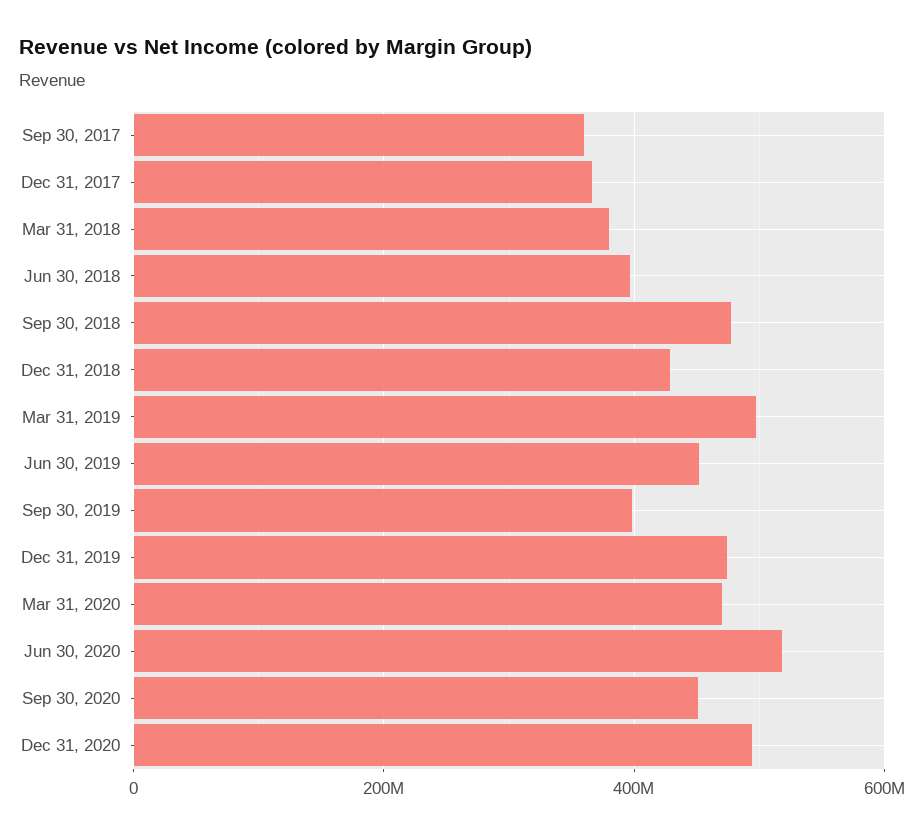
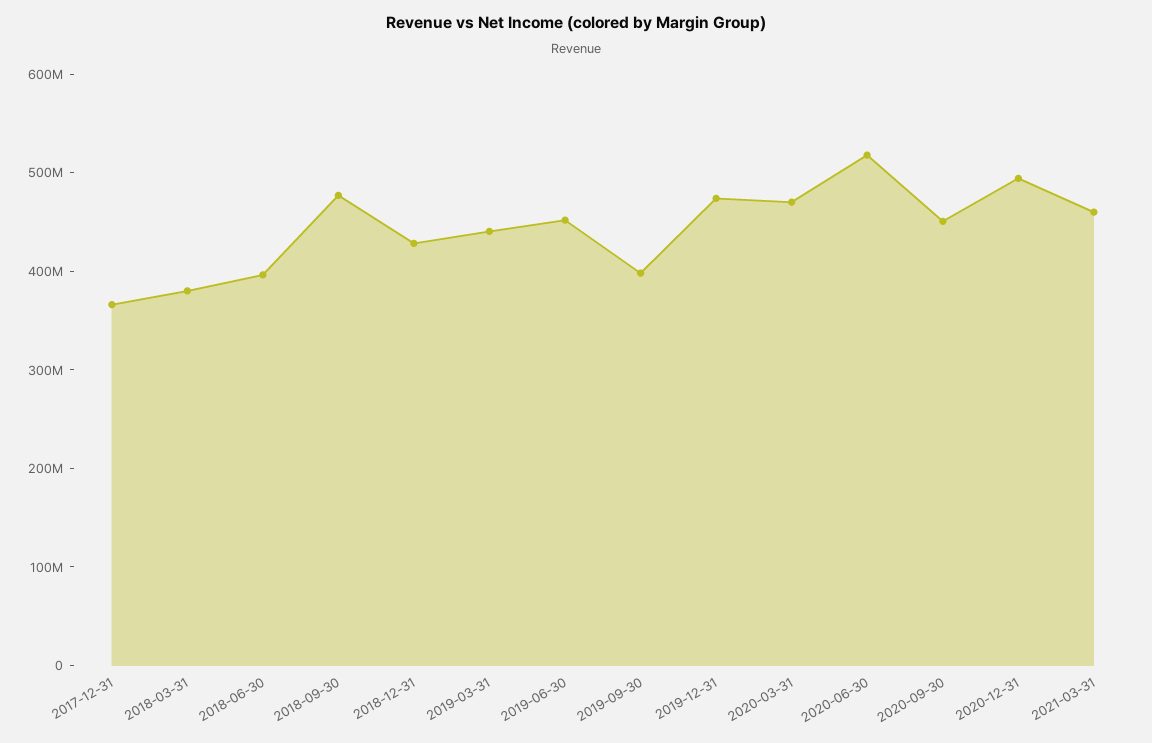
Sep 30, 2017: 360000000 -> none
Mar 31, 2019: 500000000 -> 440000000
2021-03-31: none -> 460000000

